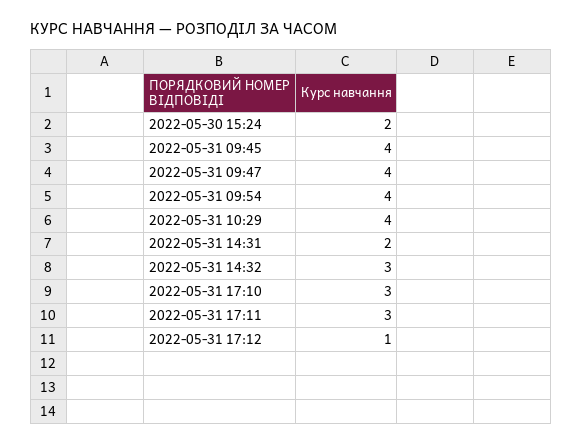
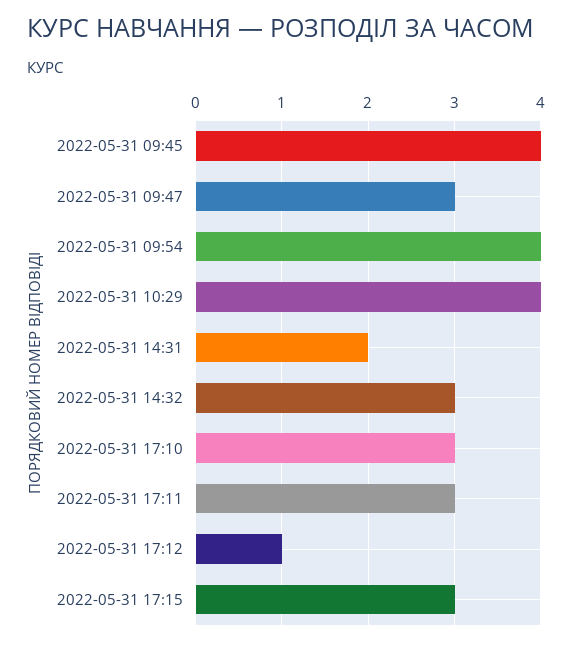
2022-05-30 15:24: 2 -> none
2022-05-31 09:47: 4 -> 3
2022-05-31 17:15: none -> 3

